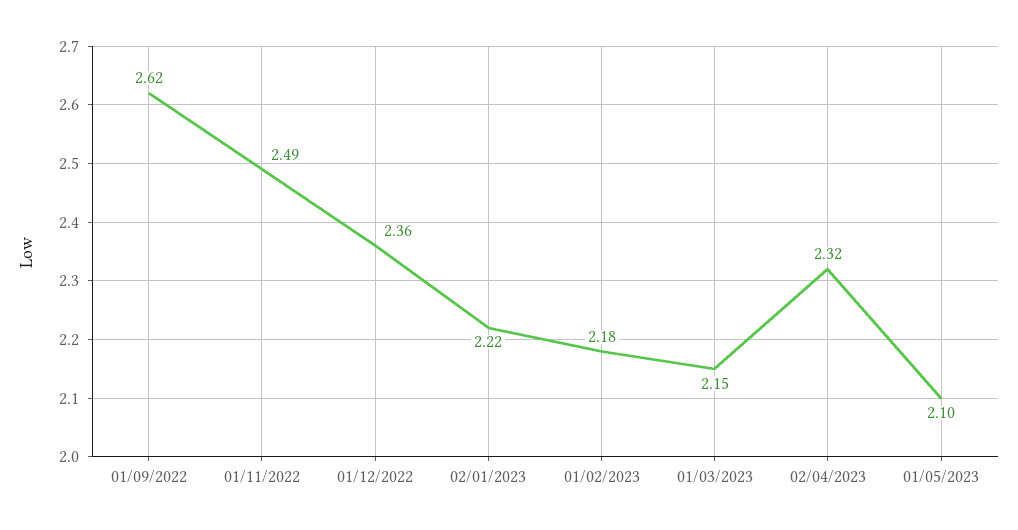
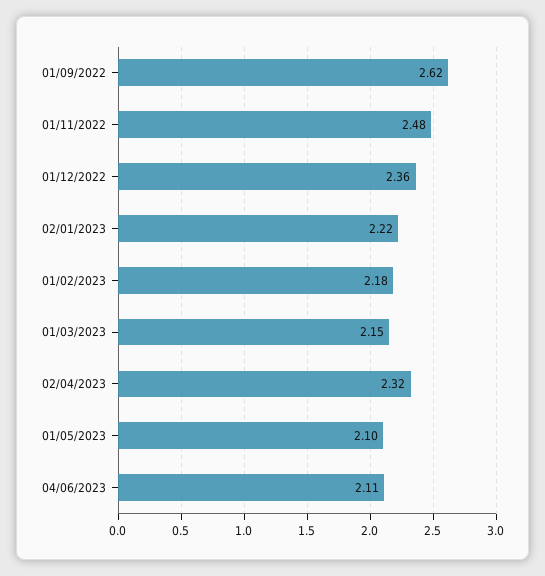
01/11/2022: 2.49 -> 2.48
04/06/2023: none -> 2.11

